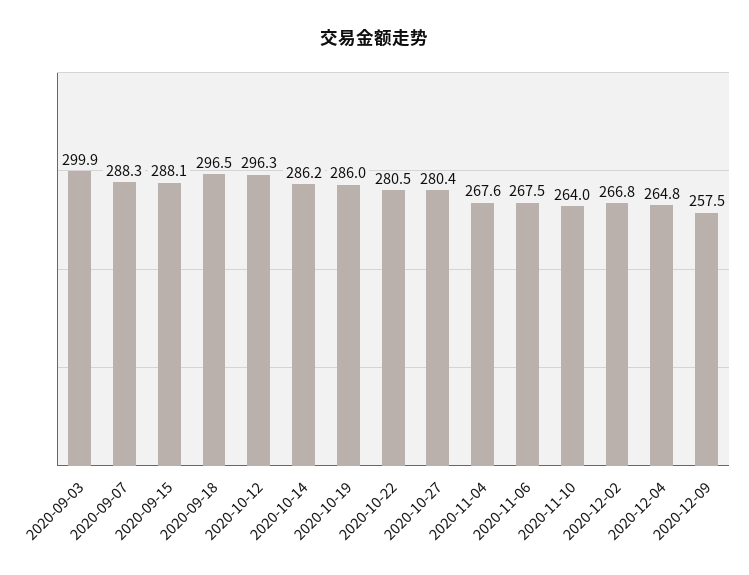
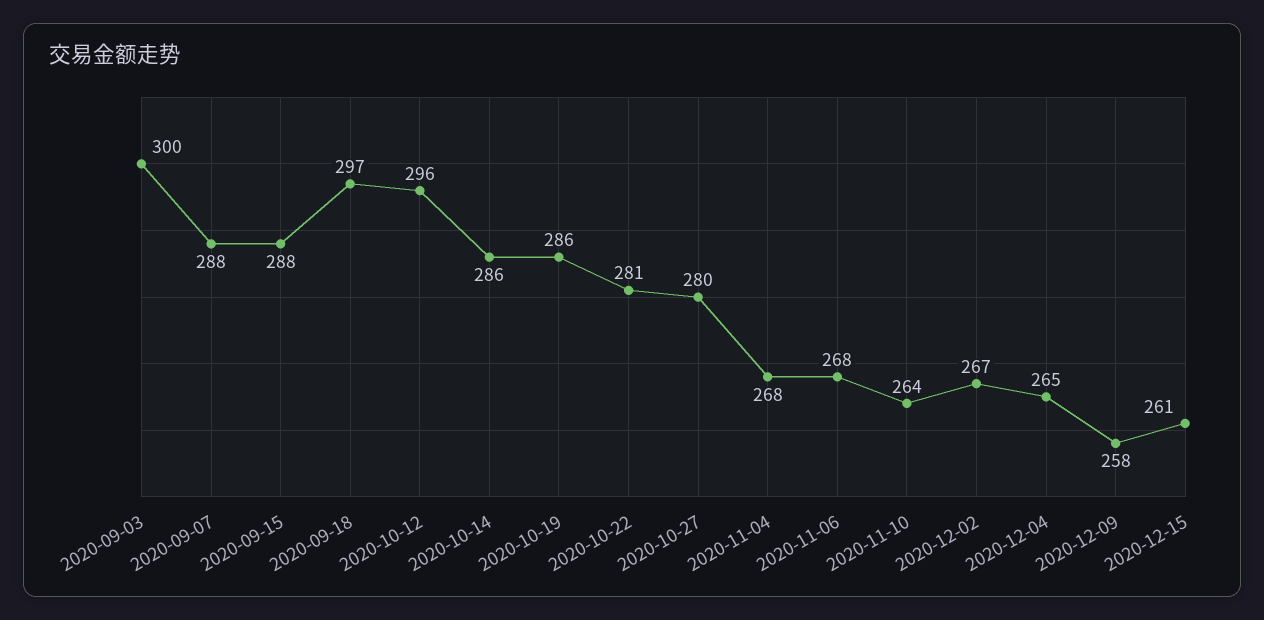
2020-12-15: none -> 261

